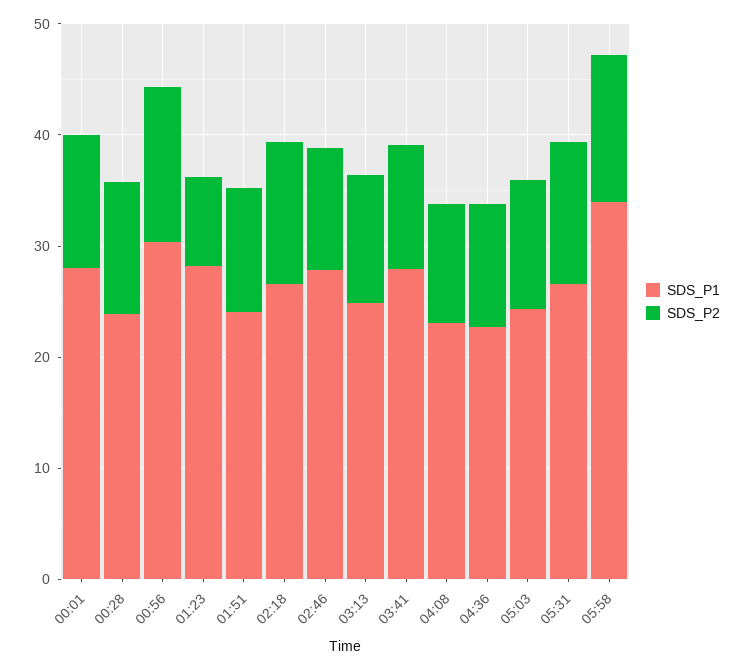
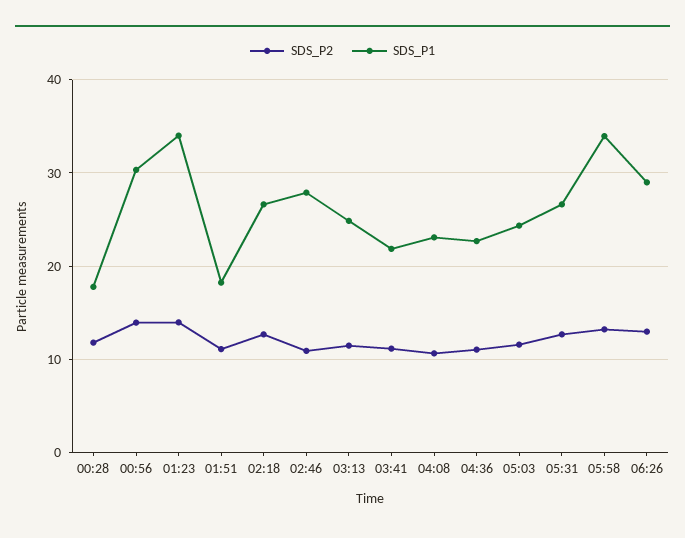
SDS_P1, 00:01: 28 -> none
SDS_P2, 00:01: 12 -> none
SDS_P1, 00:28: 24 -> 18
SDS_P1, 01:23: 28 -> 34
SDS_P2, 01:23: 8 -> 14
SDS_P1, 01:51: 24 -> 18
SDS_P1, 03:41: 28 -> 22
SDS_P2, 06:26: none -> 13
SDS_P1, 06:26: none -> 29

